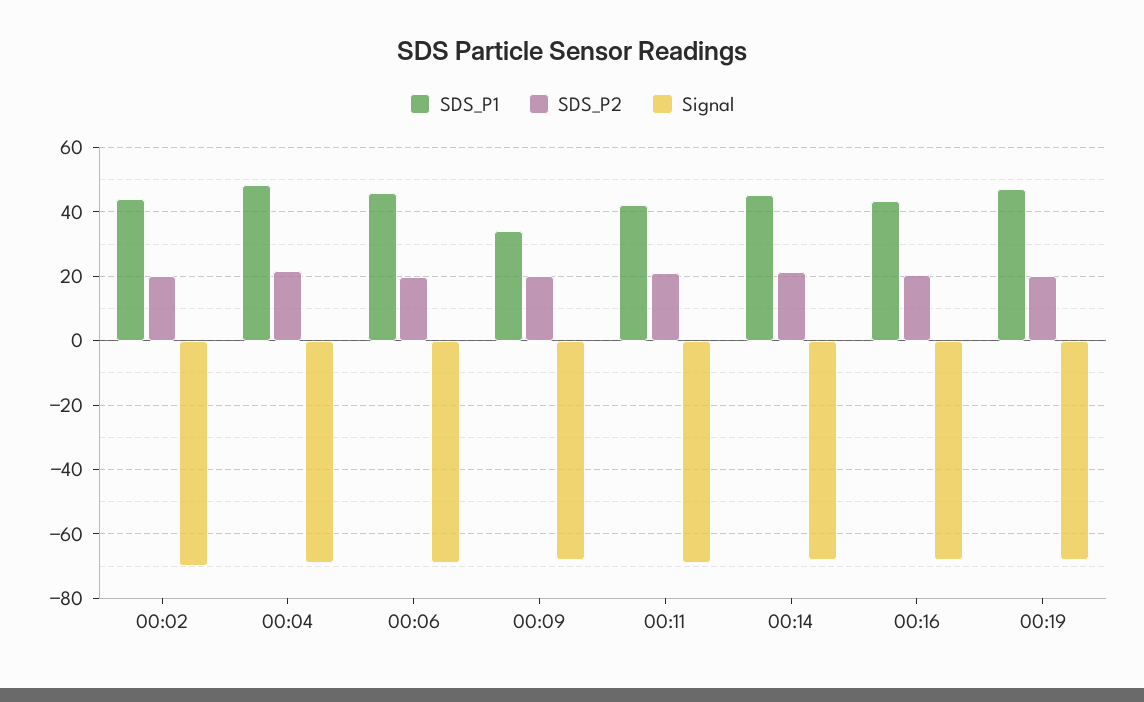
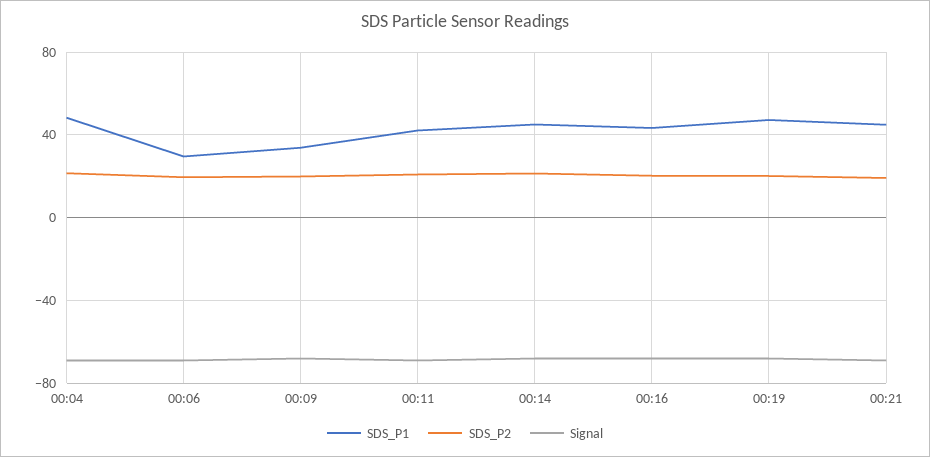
SDS_P1, 00:02: 44 -> none
SDS_P2, 00:02: 20 -> none
Signal, 00:02: -70 -> none
SDS_P1, 00:06: 46 -> 30
SDS_P1, 00:21: none -> 45
SDS_P2, 00:21: none -> 20
Signal, 00:21: none -> -70

